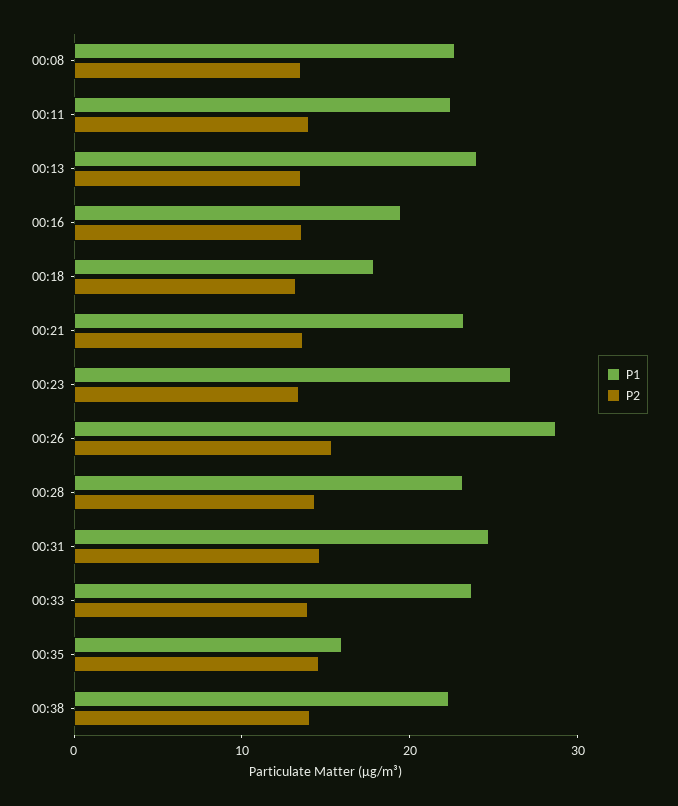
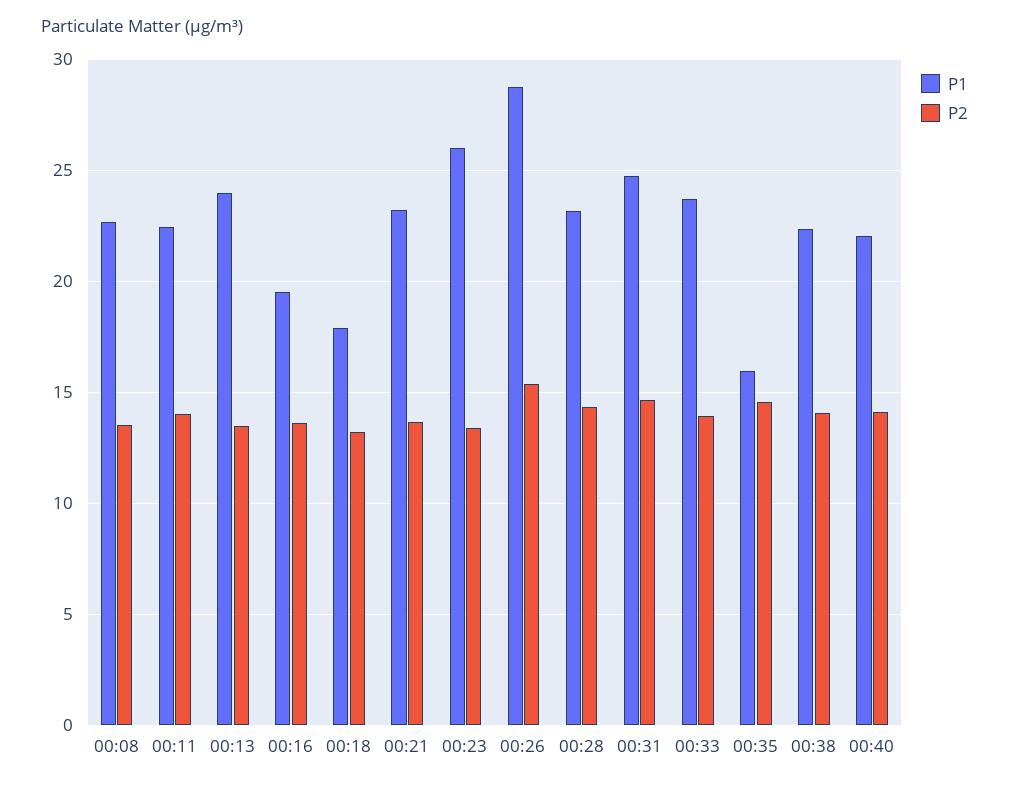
P1, 00:40: none -> 22
P2, 00:40: none -> 14

